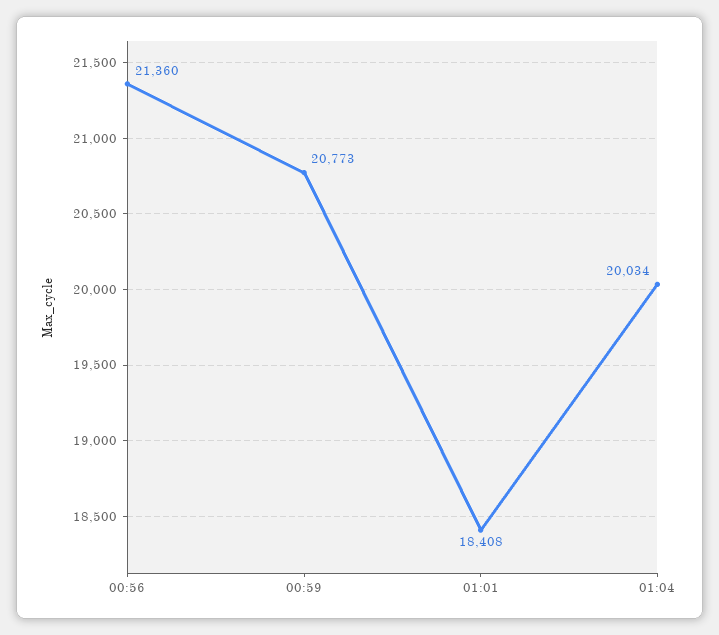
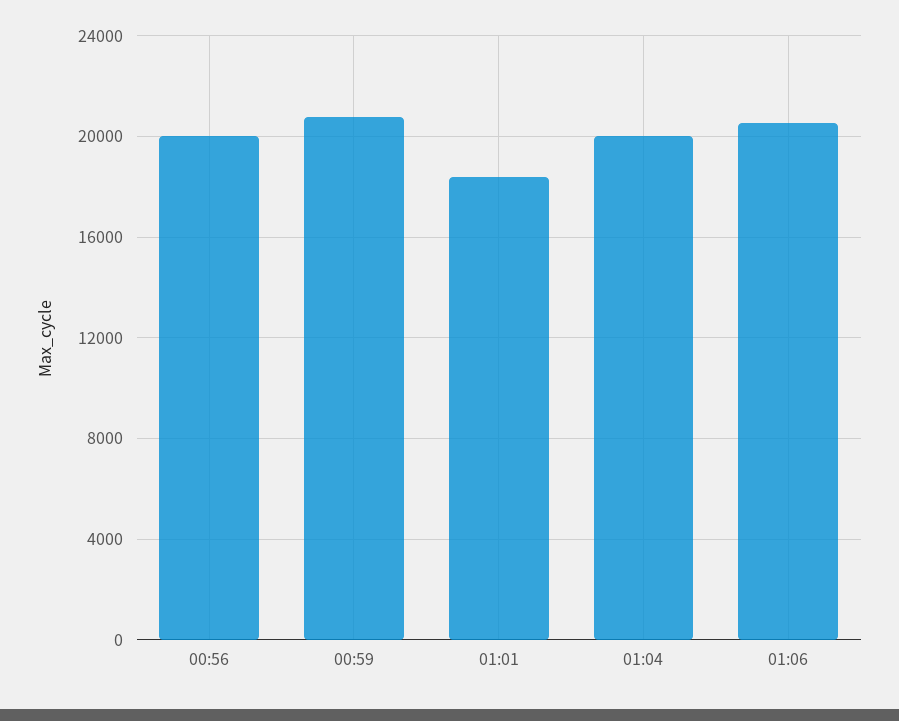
00:56: 21360 -> 20000
01:06: none -> 20500

